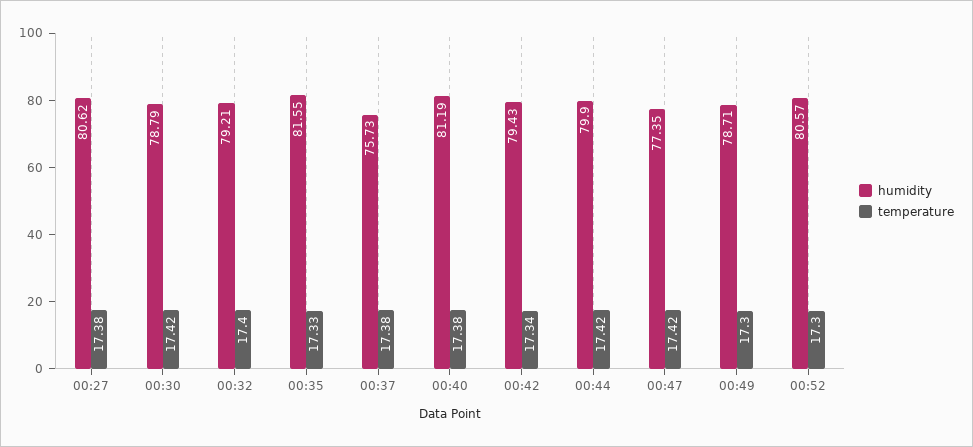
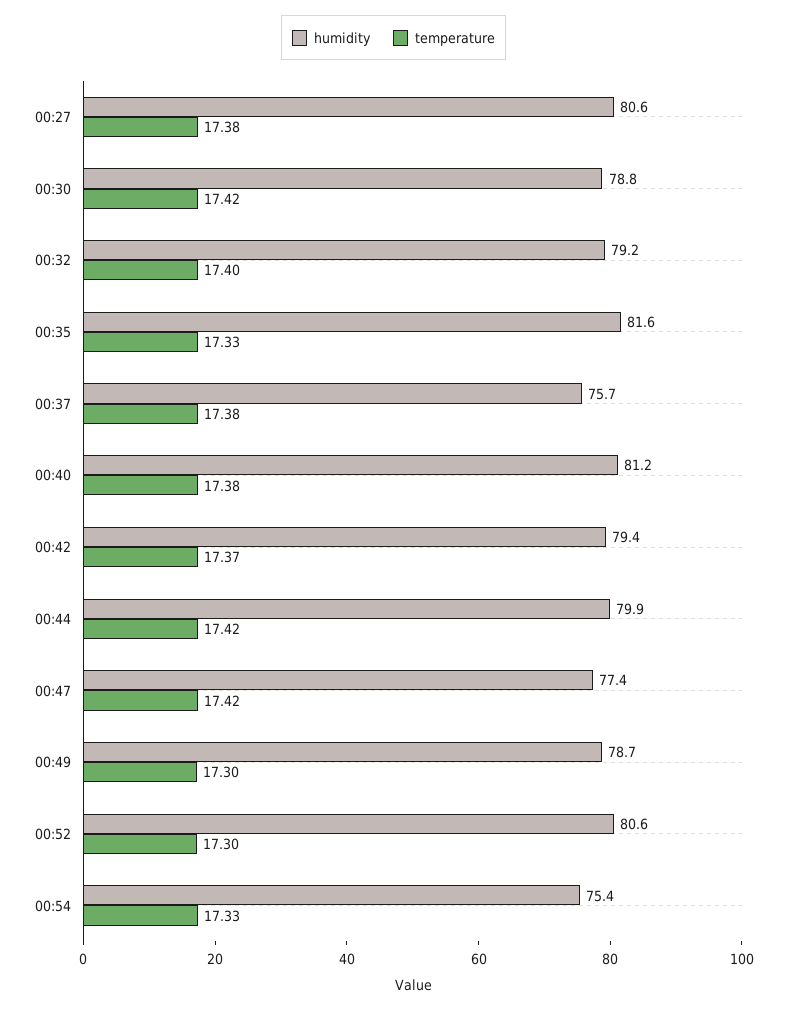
temperature, 00:42: 17.34 -> 17.37
humidity, 00:54: none -> 75.4
temperature, 00:54: none -> 17.33

